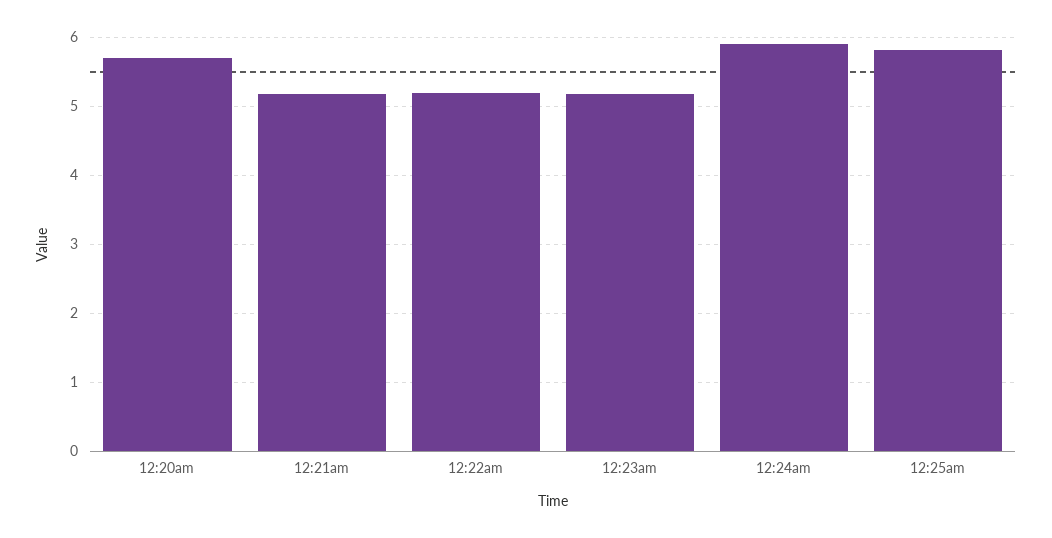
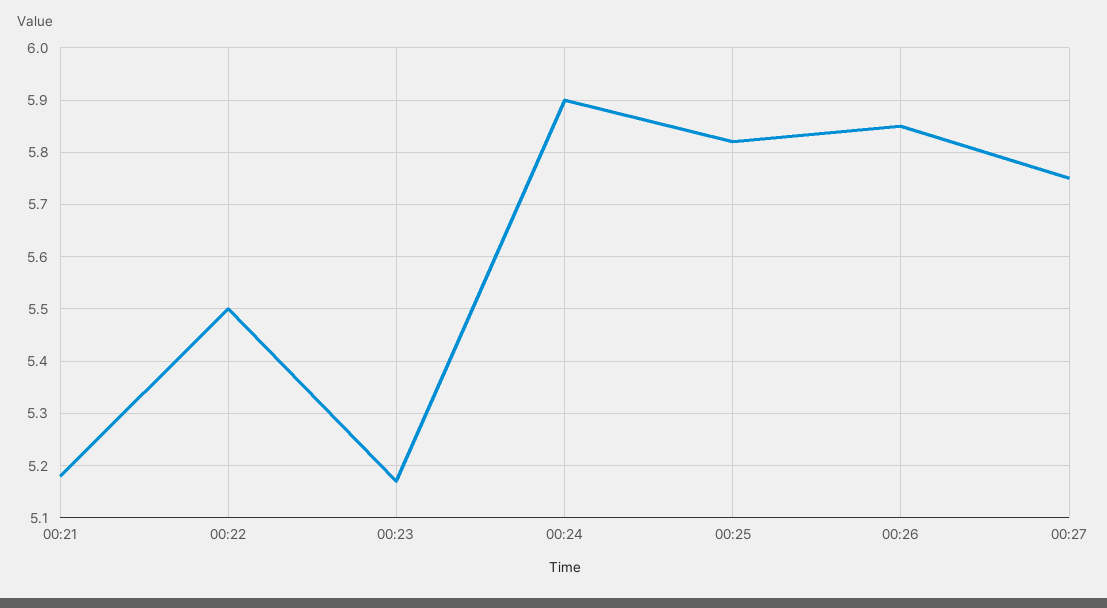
12:20am: 5.7 -> none
12:22am: 5.2 -> 5.5
00:26: none -> 5.85
00:27: none -> 5.75

